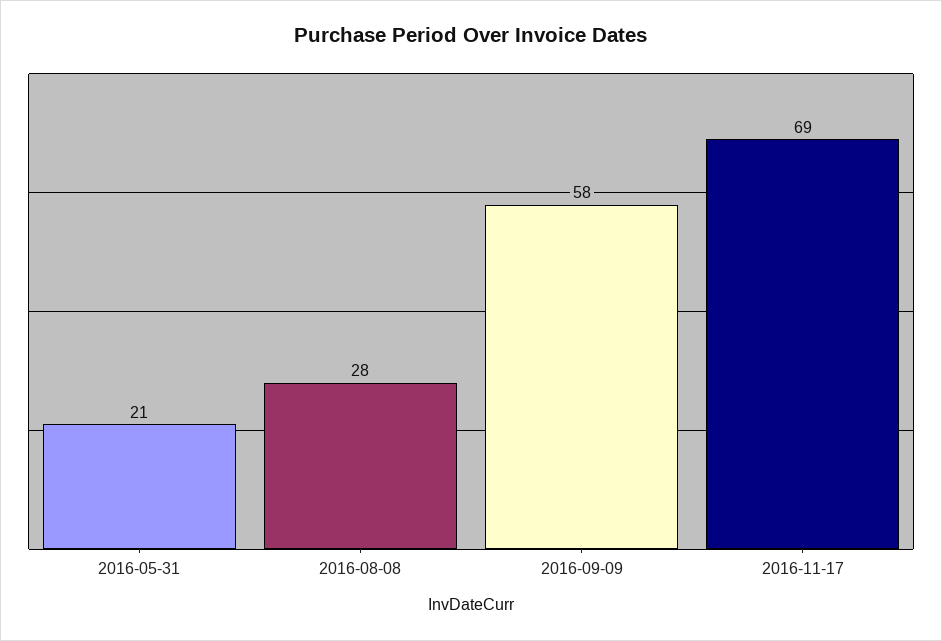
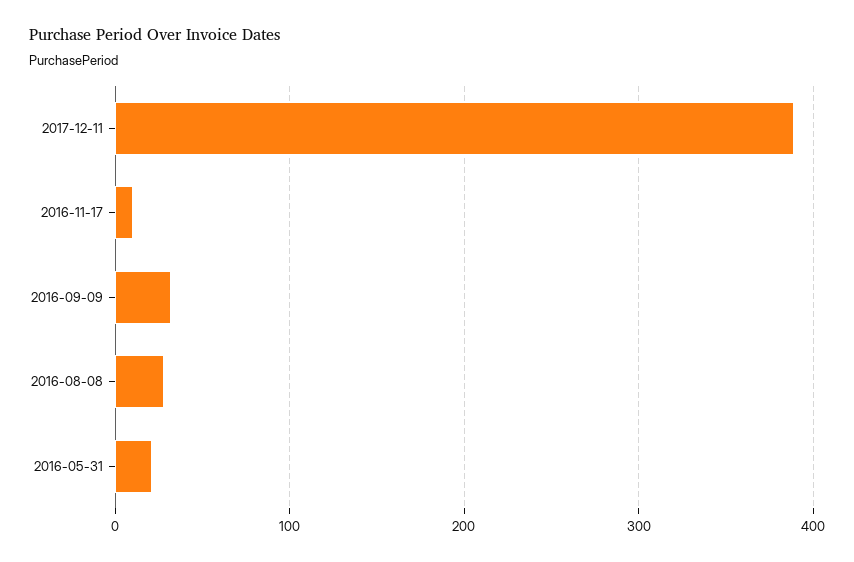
2016-09-09: 58 -> 30
2016-11-17: 69 -> 10
2017-12-11: none -> 390

